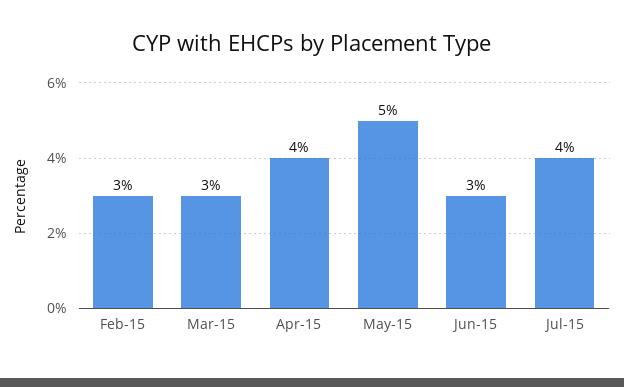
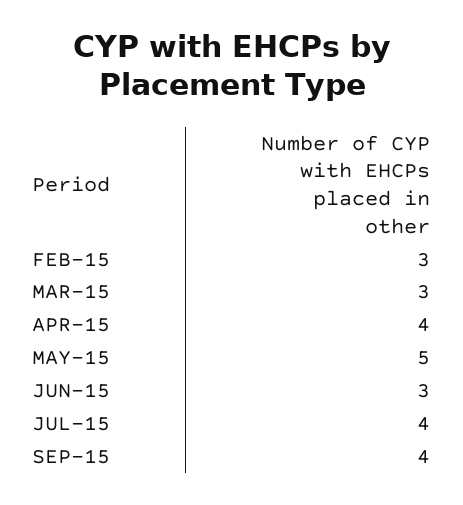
SEP-15: none -> 4

